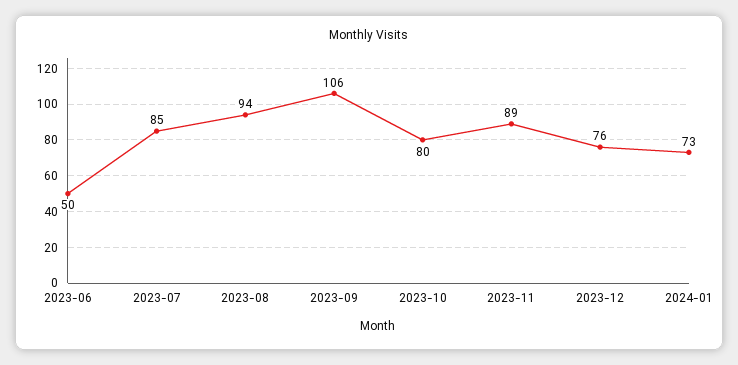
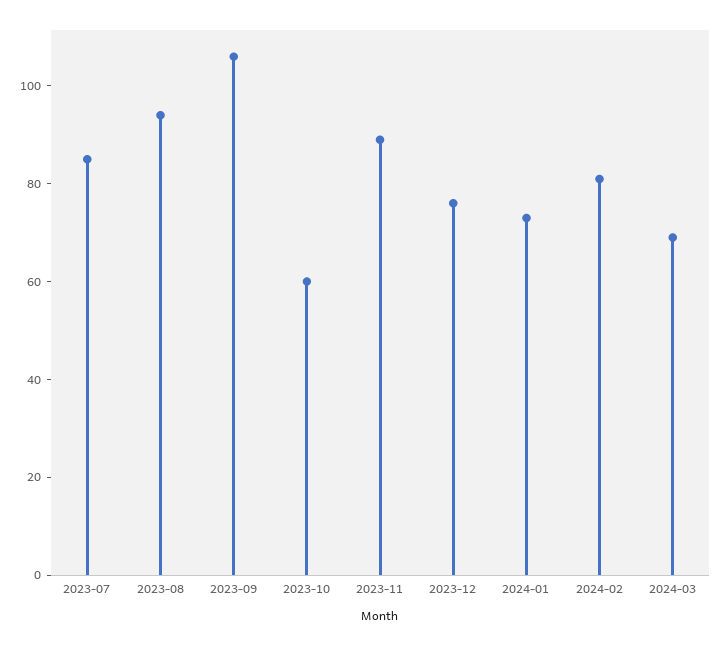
2023-06: 50 -> none
2023-10: 80 -> 60
2024-02: none -> 80
2024-03: none -> 70

